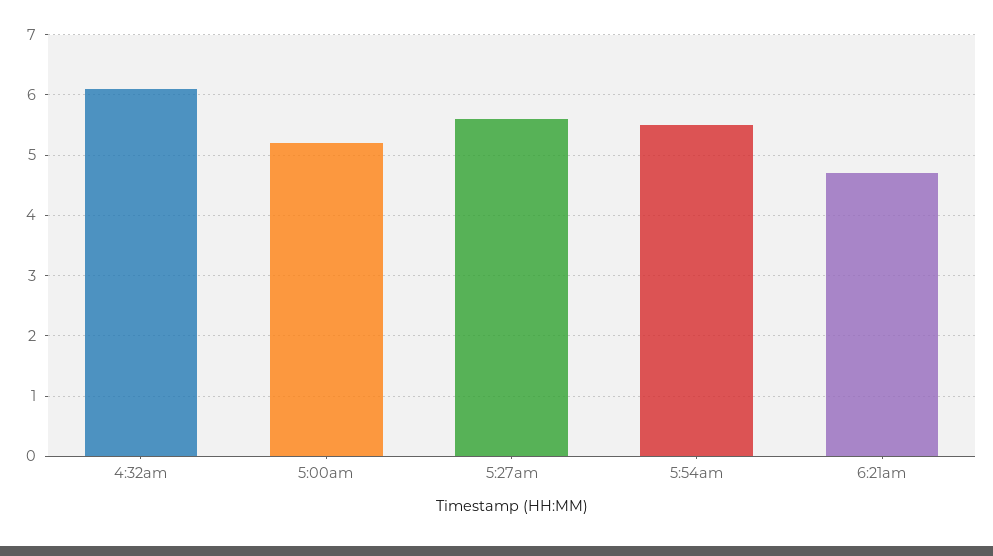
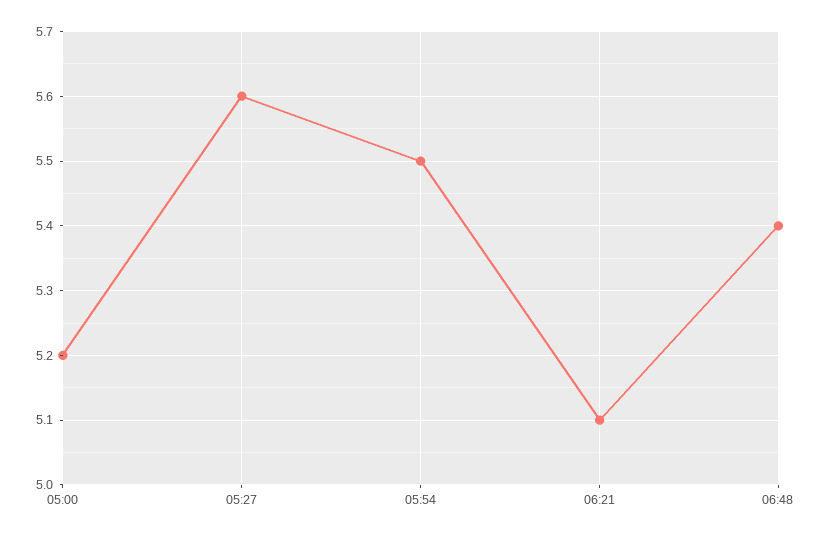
4:32am: 6.1 -> none
6:21am: 4.7 -> 5.1
06:48: none -> 5.4

